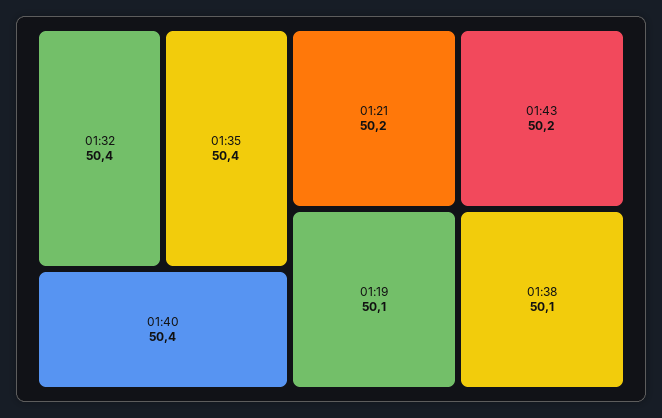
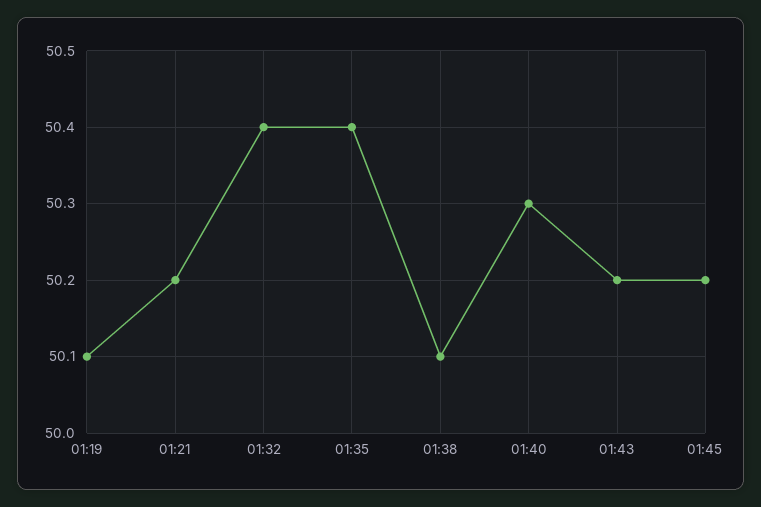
01:40: 50.4 -> 50.3
01:45: none -> 50.2

